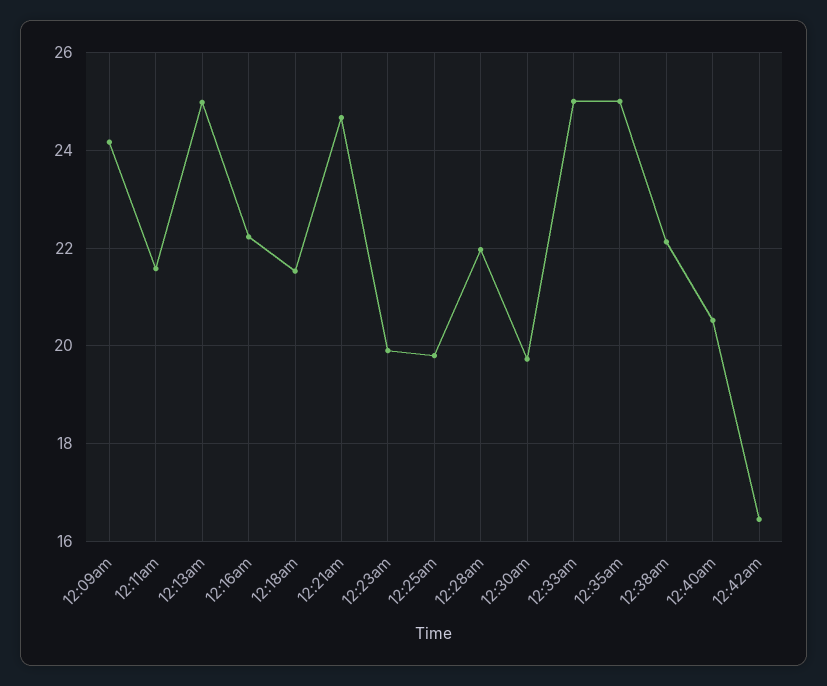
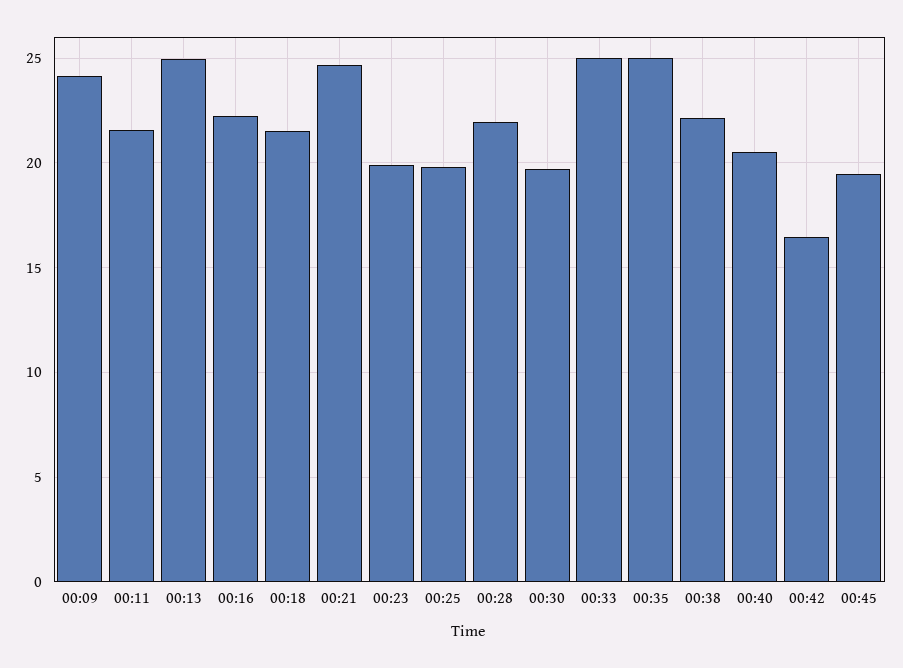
00:45: none -> 19.5

